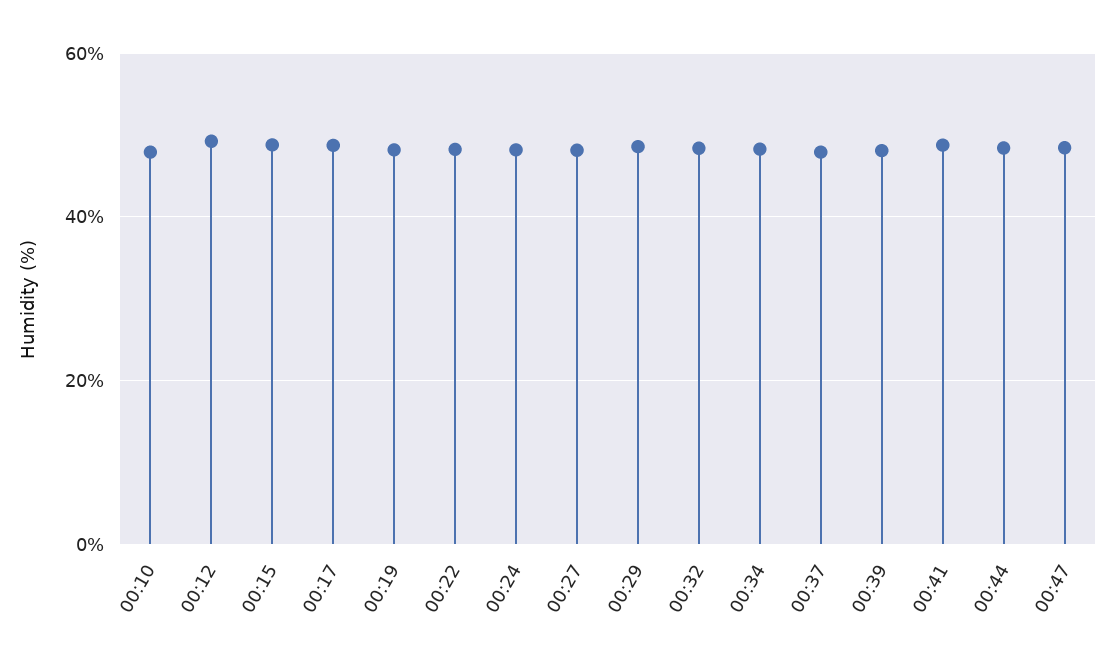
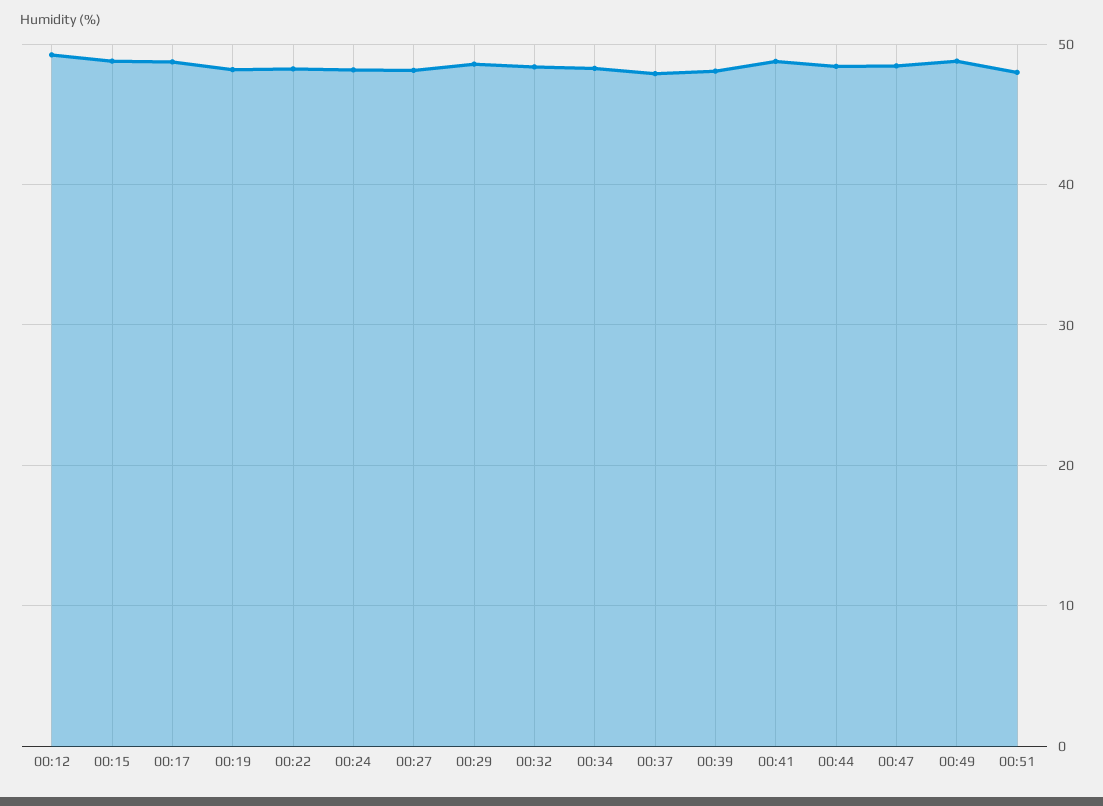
00:10: 48 -> none
00:49: none -> 49
00:51: none -> 48

